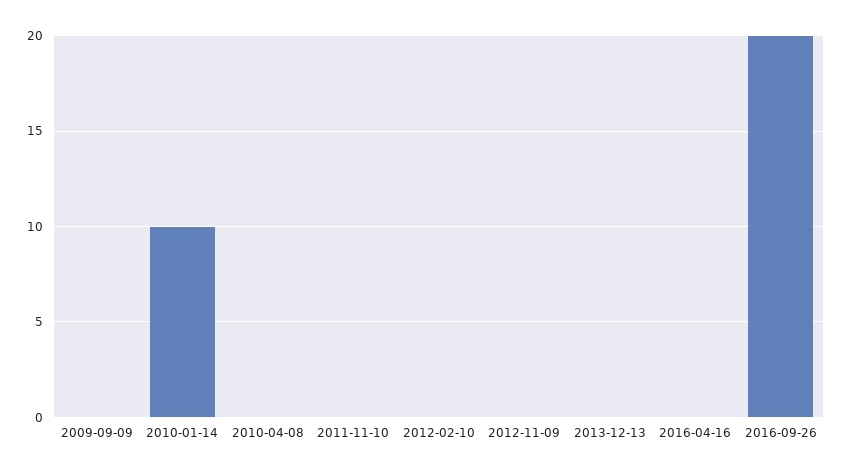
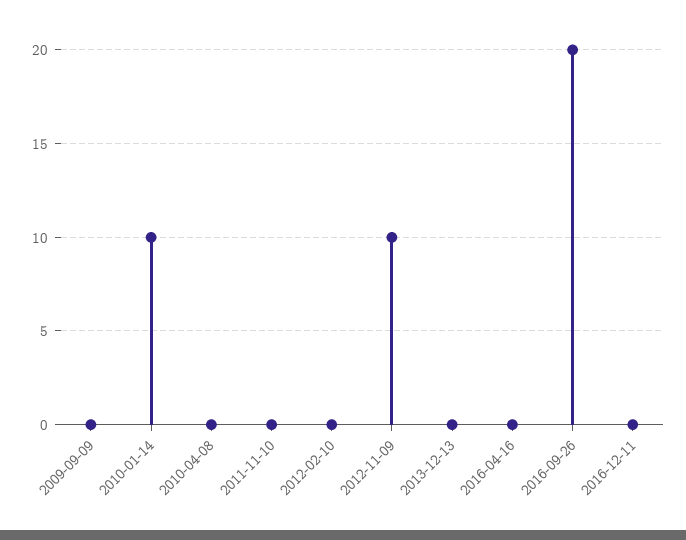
2012-11-09: 0 -> 10
2016-12-11: none -> 0

